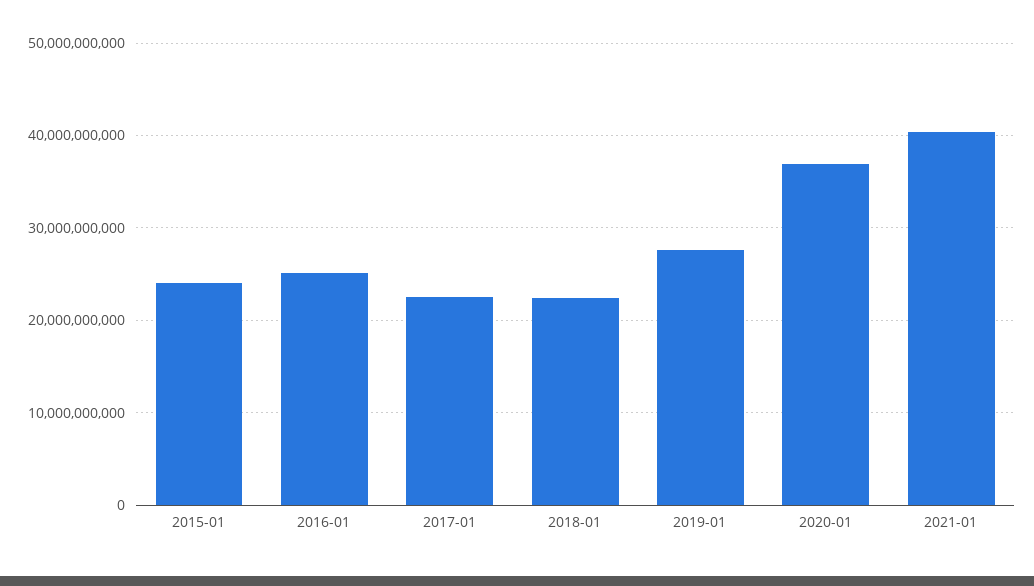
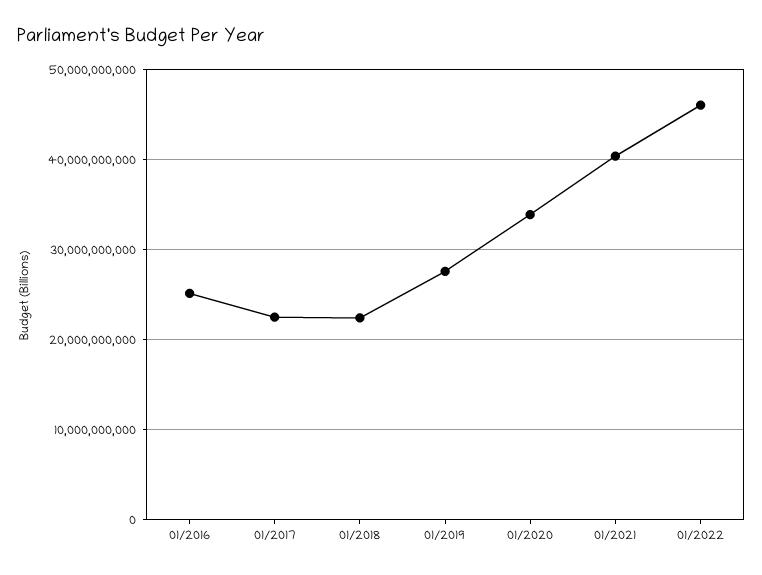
2015-01: 24000000000 -> none
2020-01: 37000000000 -> 34000000000
01/2022: none -> 46000000000

